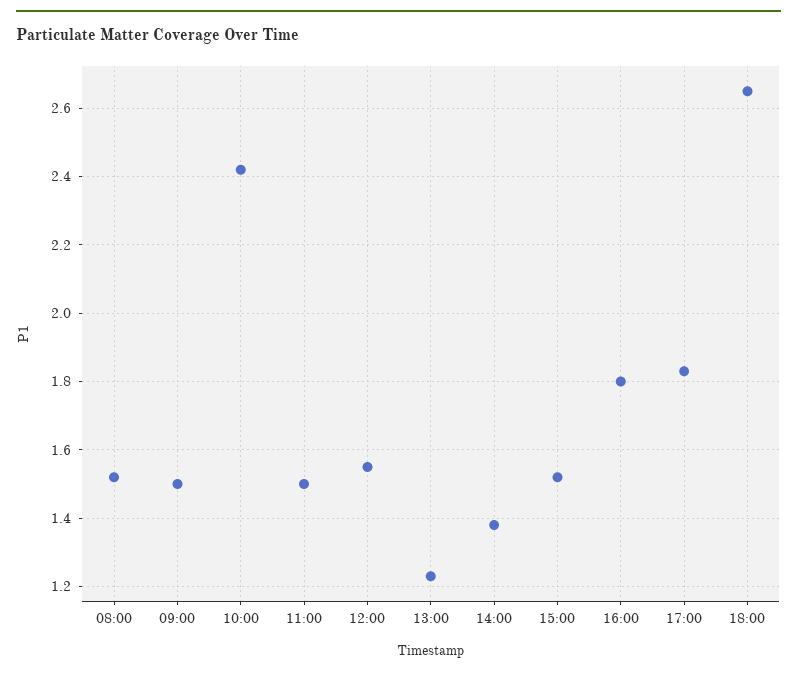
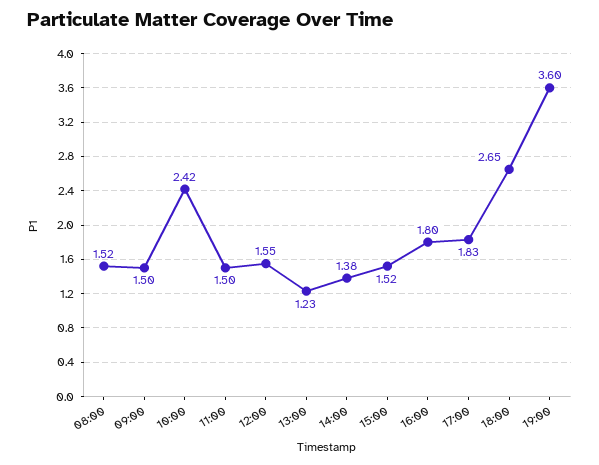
19:00: none -> 3.6

